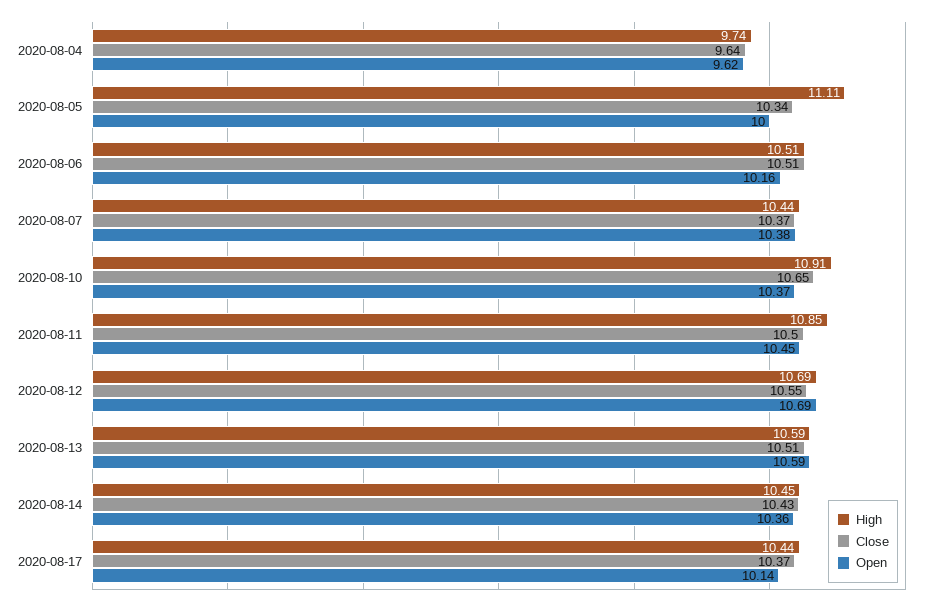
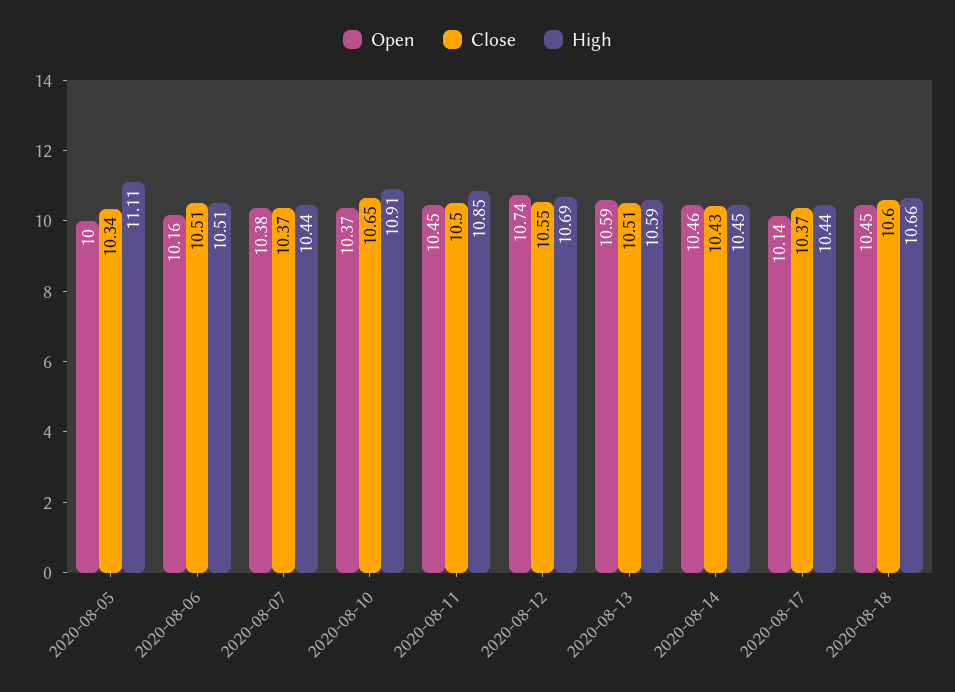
High, 2020-08-04: 9.74 -> none
Close, 2020-08-04: 9.64 -> none
Open, 2020-08-04: 9.62 -> none
Open, 2020-08-12: 10.69 -> 10.74
Open, 2020-08-14: 10.36 -> 10.46
Open, 2020-08-18: none -> 10.45
Close, 2020-08-18: none -> 10.6
High, 2020-08-18: none -> 10.66

